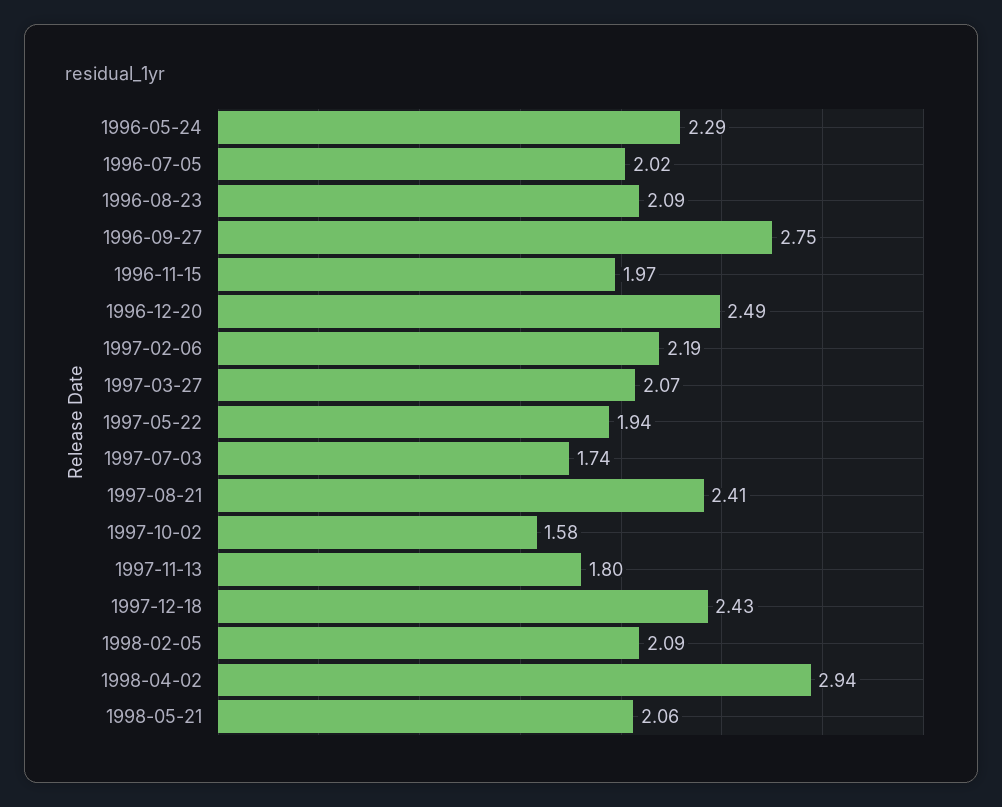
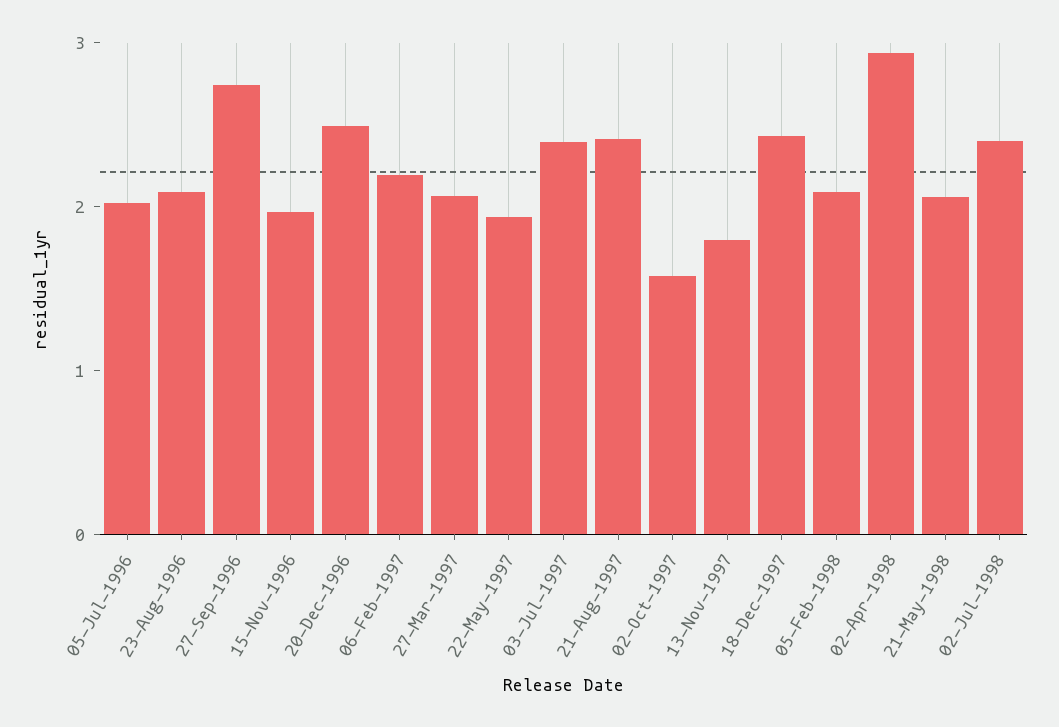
1996-05-24: 2.29 -> none
1997-07-03: 1.74 -> 2.4
02-Jul-1998: none -> 2.4

